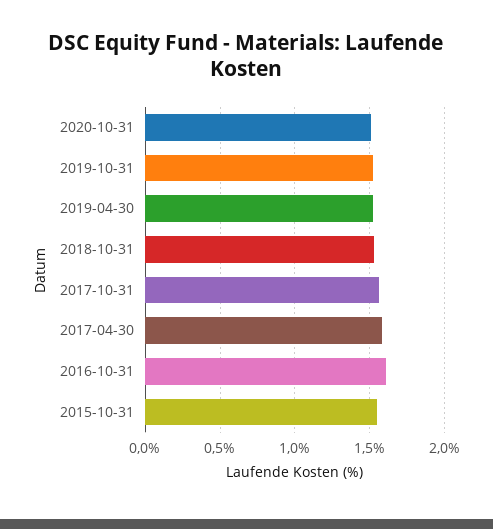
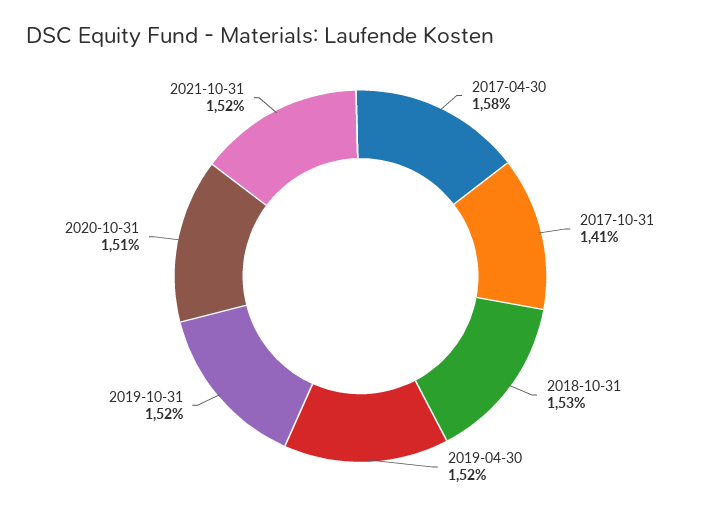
2017-10-31: 1.55 -> 1.41
2016-10-31: 1.6 -> none
2015-10-31: 1.55 -> none
2021-10-31: none -> 1.52

